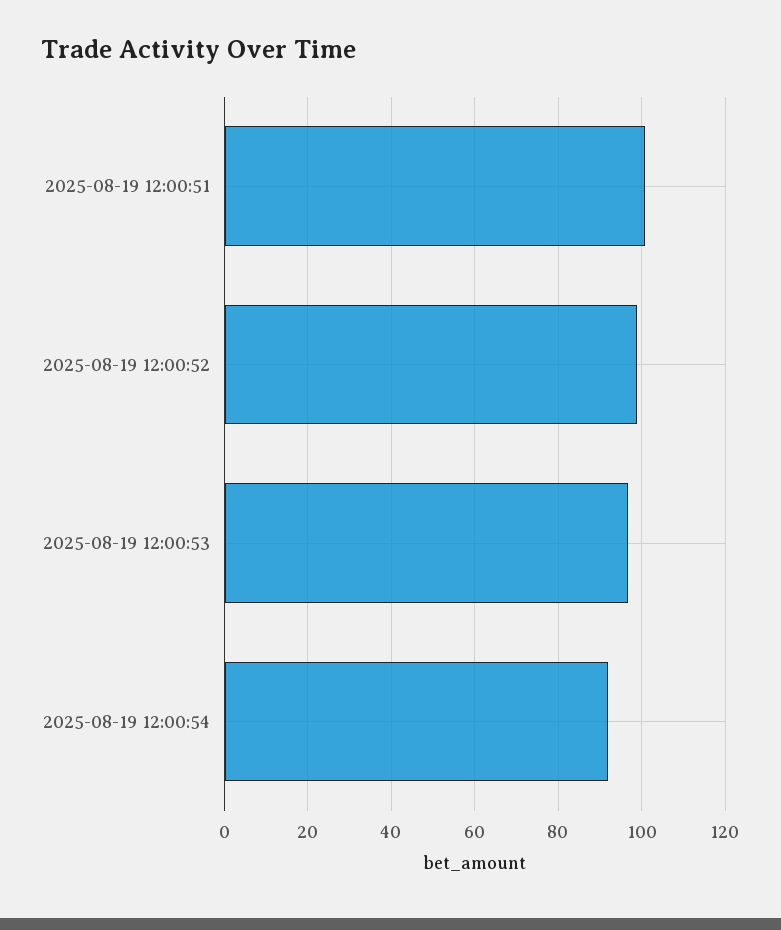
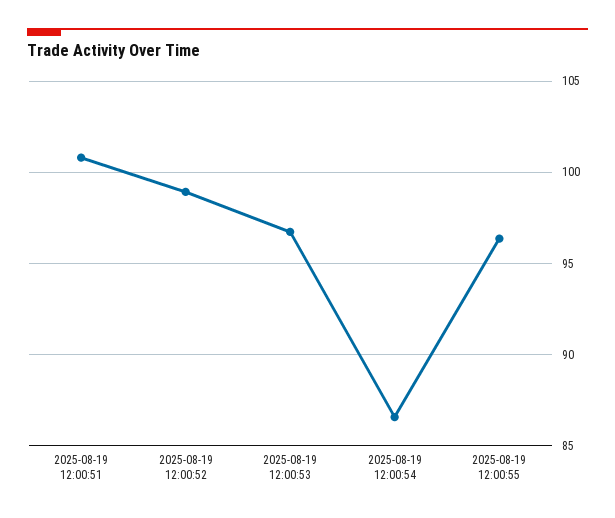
2025-08-19 12:00:54: 92 -> 86.5
2025-08-19 12:00:55: none -> 96.5

